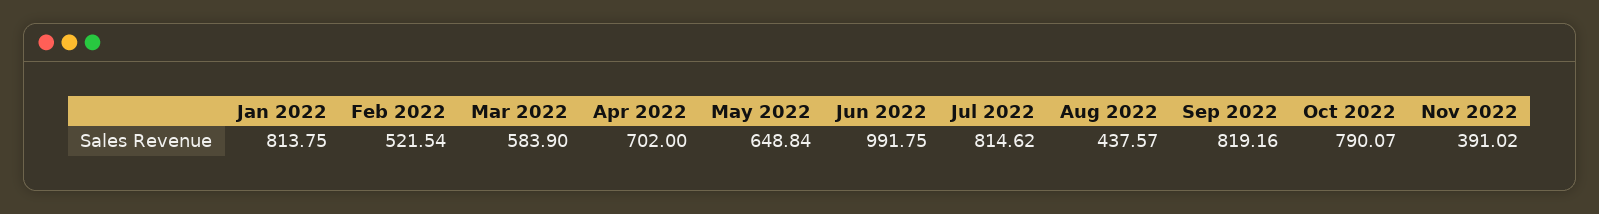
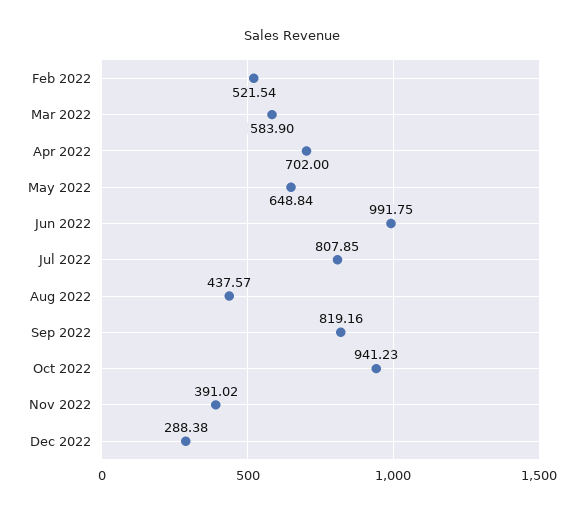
Jan 2022: 813.75 -> none
Jul 2022: 814.62 -> 807.85
Oct 2022: 790.07 -> 941.23
Dec 2022: none -> 288.38

